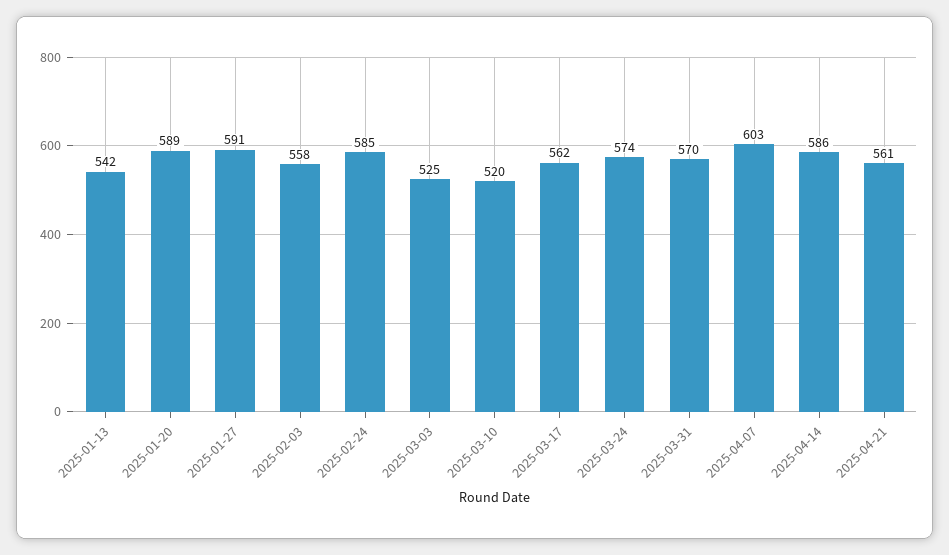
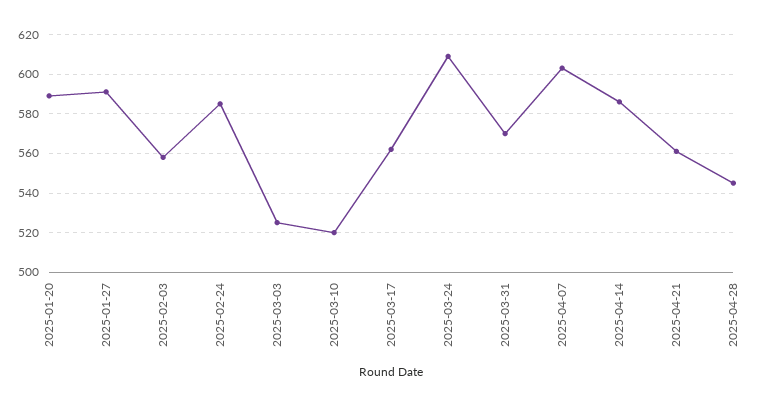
2025-01-13: 542 -> none
2025-03-24: 574 -> 610
2025-04-28: none -> 545

